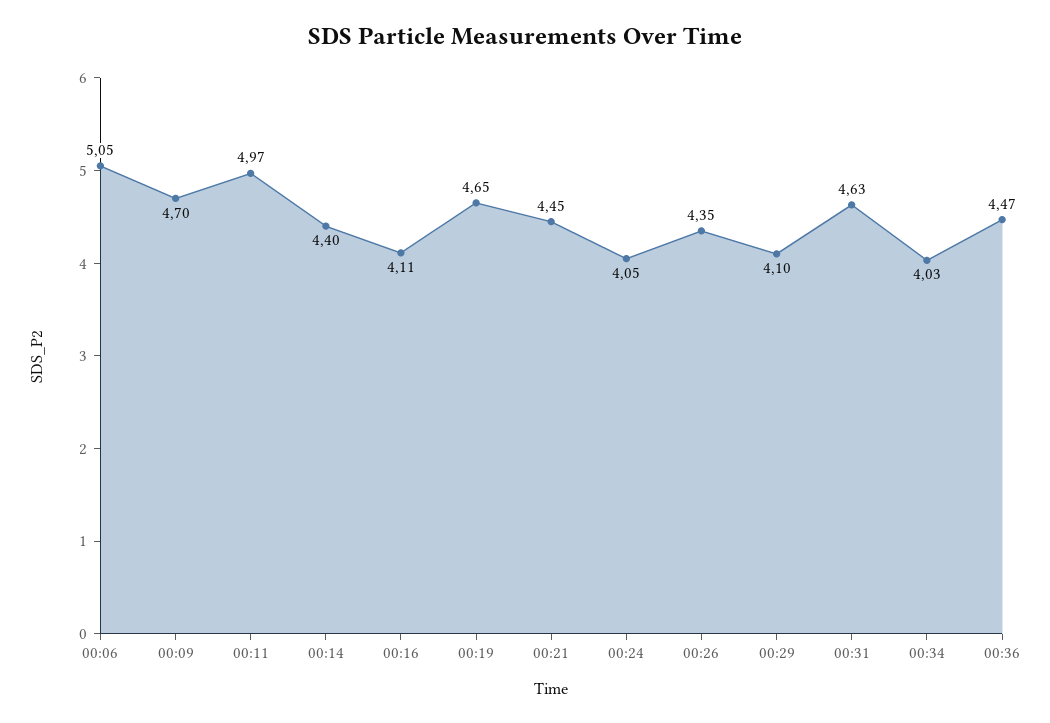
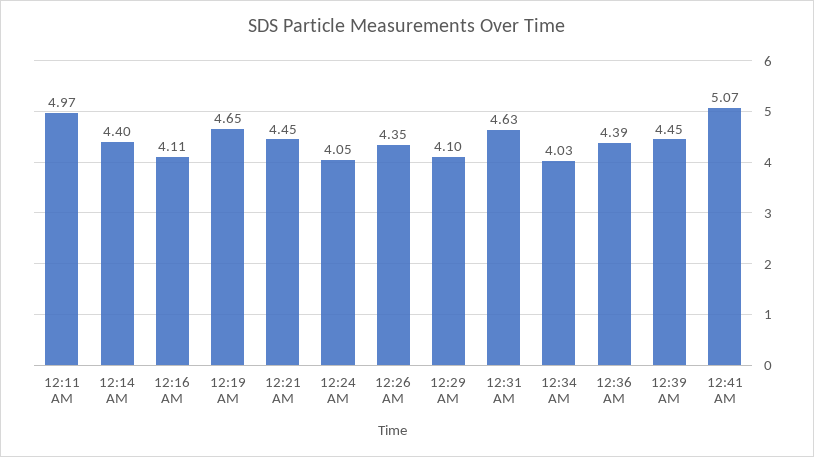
00:06: 5.05 -> none
00:09: 4.7 -> none
00:36: 4.47 -> 4.39
12:39 AM: none -> 4.45
12:41 AM: none -> 5.07

